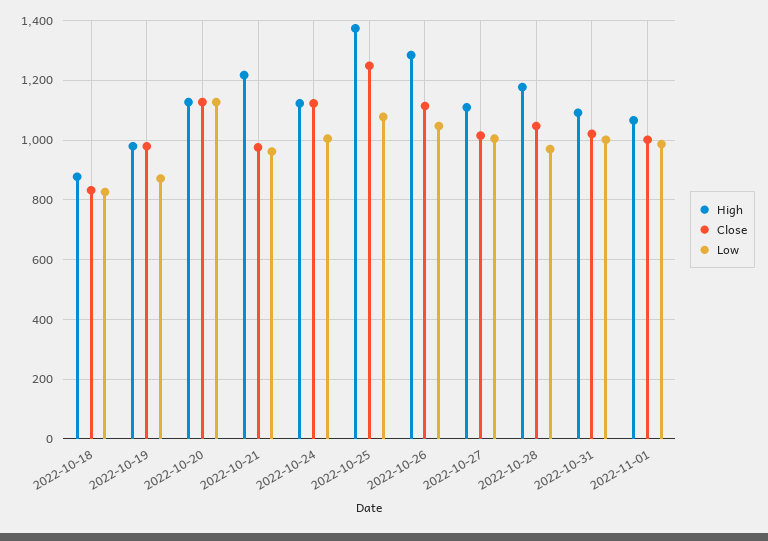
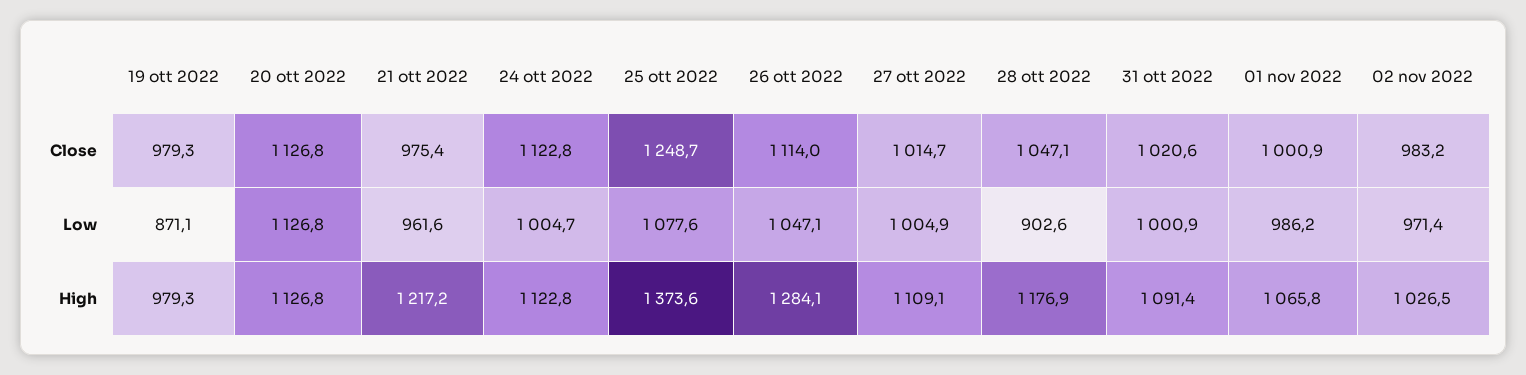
High, 2022-10-18: 875 -> none
Close, 2022-10-18: 825 -> none
Low, 2022-10-18: 825 -> none
Low, 2022-10-28: 975 -> 902.6
Close, 02 nov 2022: none -> 983.2
Low, 02 nov 2022: none -> 971.4
High, 02 nov 2022: none -> 1026.5

